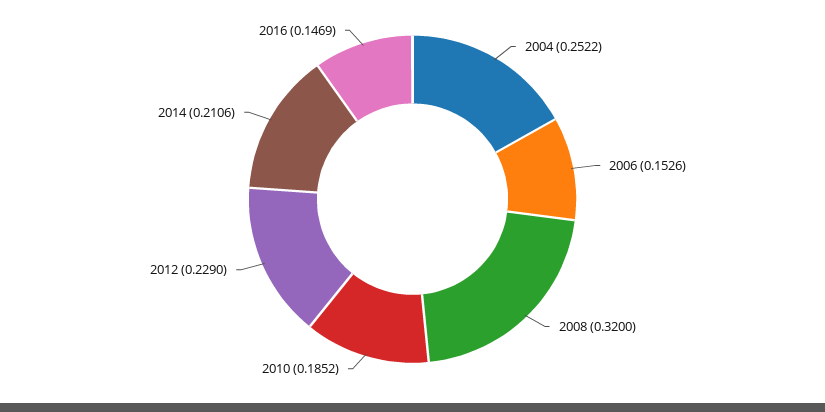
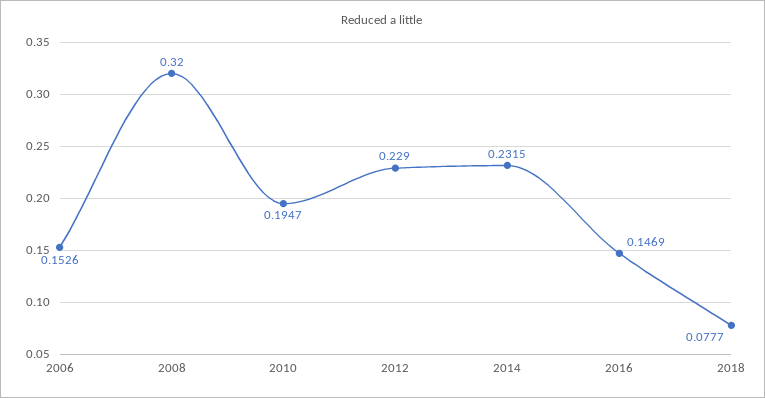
2004: 0.2522 -> none
2010: 0.1852 -> 0.1947
2014: 0.2106 -> 0.2315
2018: none -> 0.0777

